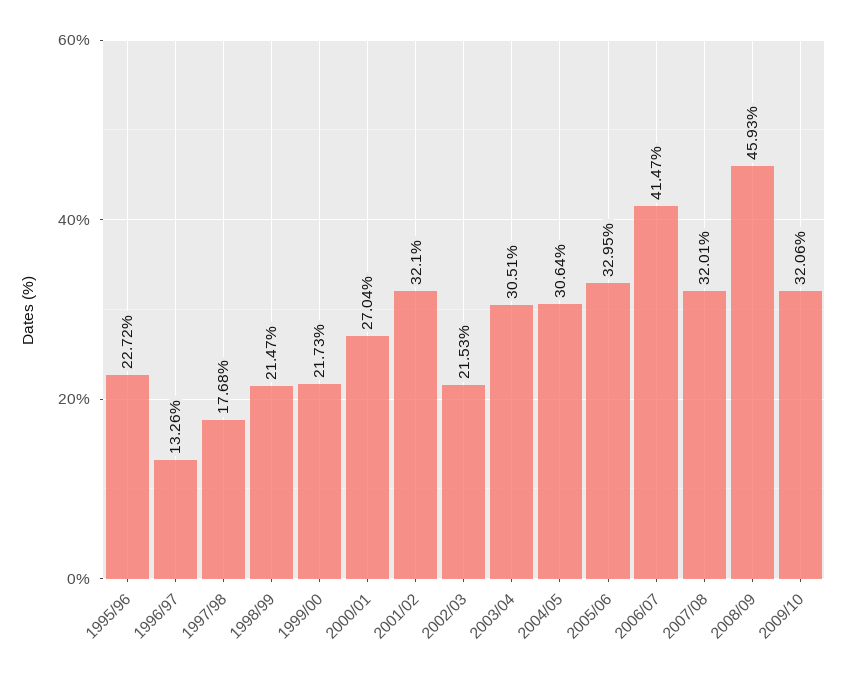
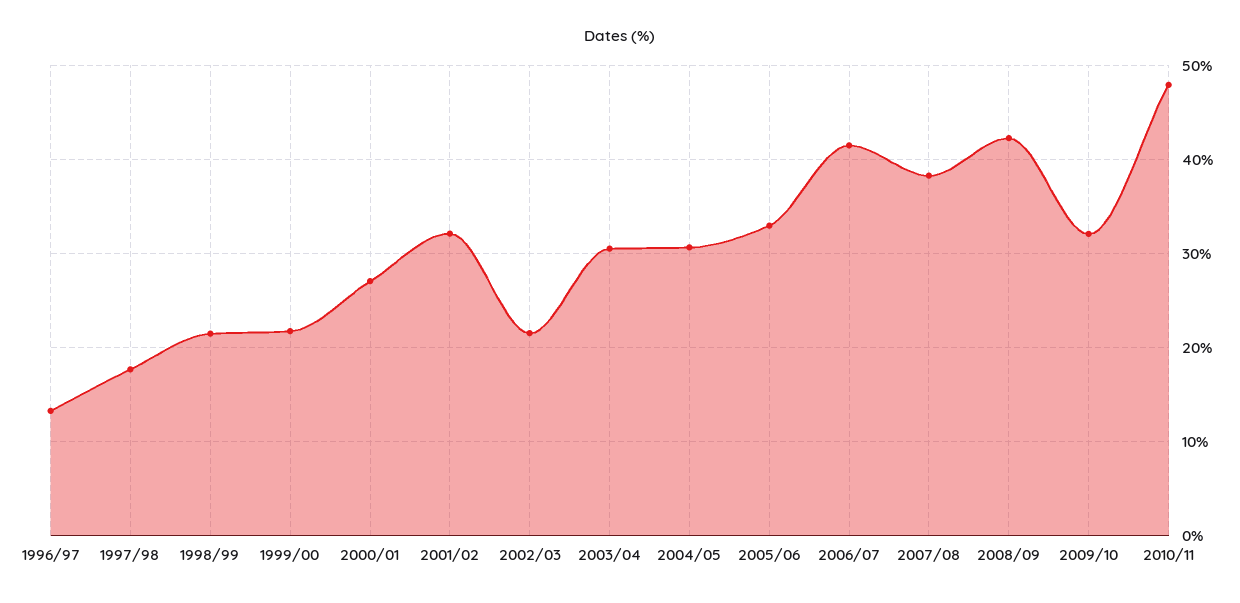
1995/96: 22.72 -> none
2007/08: 32.01 -> 38
2008/09: 45.93 -> 42
2010/11: none -> 48

